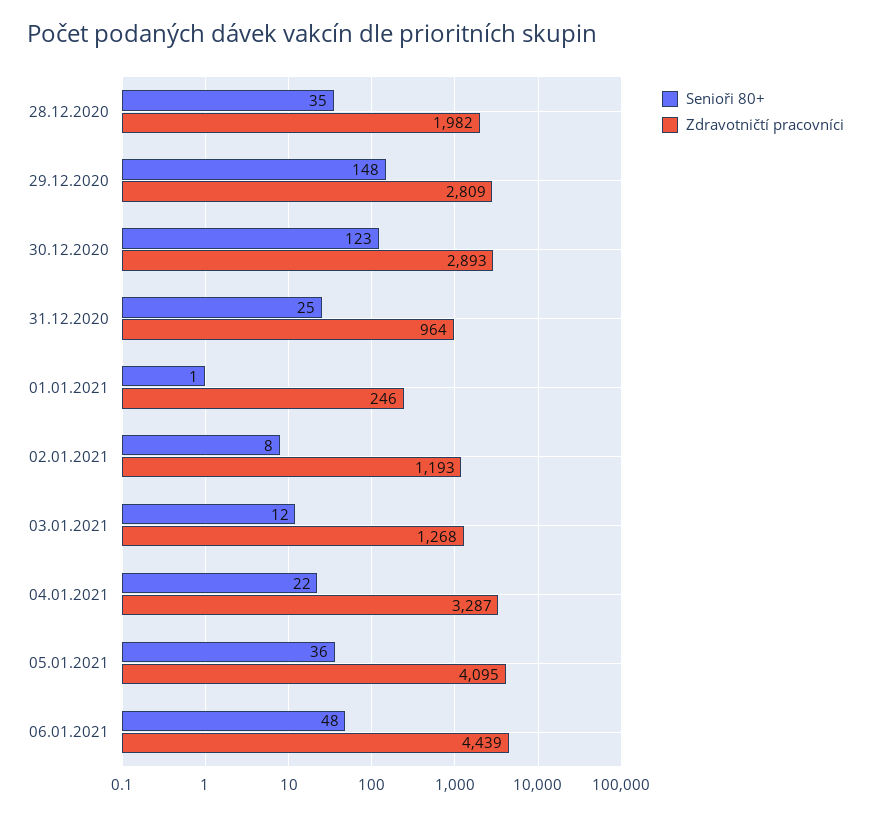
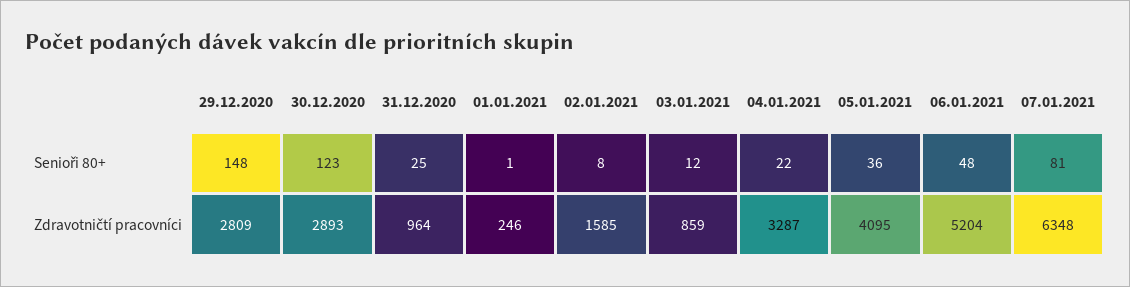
Senioři 80+, 28.12.2020: 35 -> none
Zdravotničtí pracovníci, 28.12.2020: 1982 -> none
Zdravotničtí pracovníci, 02.01.2021: 1193 -> 1585
Zdravotničtí pracovníci, 03.01.2021: 1268 -> 859
Zdravotničtí pracovníci, 06.01.2021: 4439 -> 5204
Senioři 80+, 07.01.2021: none -> 81
Zdravotničtí pracovníci, 07.01.2021: none -> 6348

